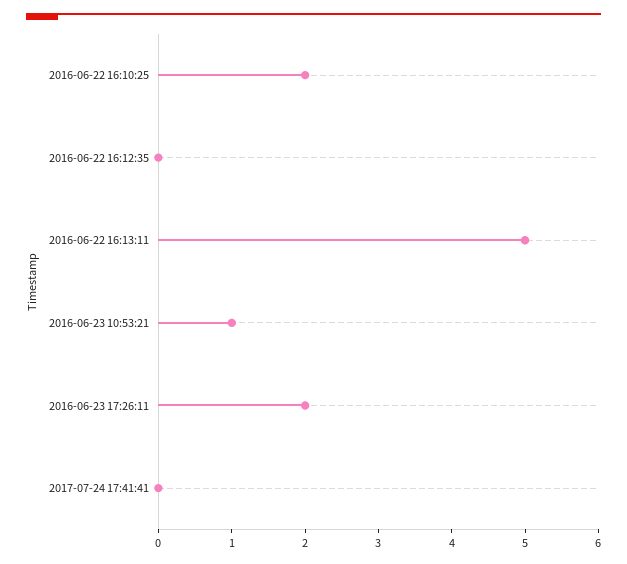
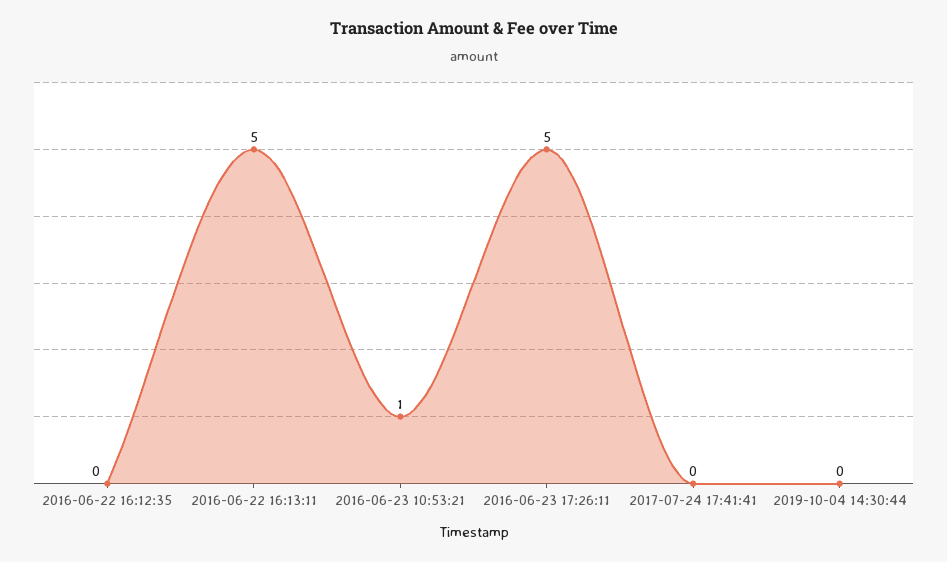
2016-06-22 16:10:25: 2 -> none
2016-06-23 17:26:11: 2 -> 5
2019-10-04 14:30:44: none -> 0

